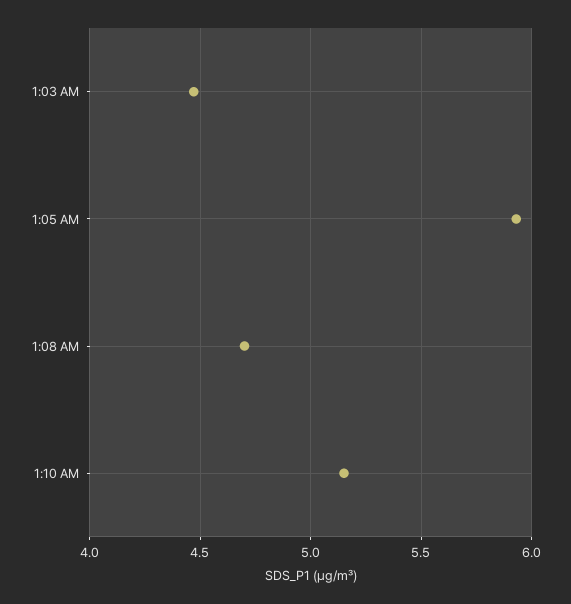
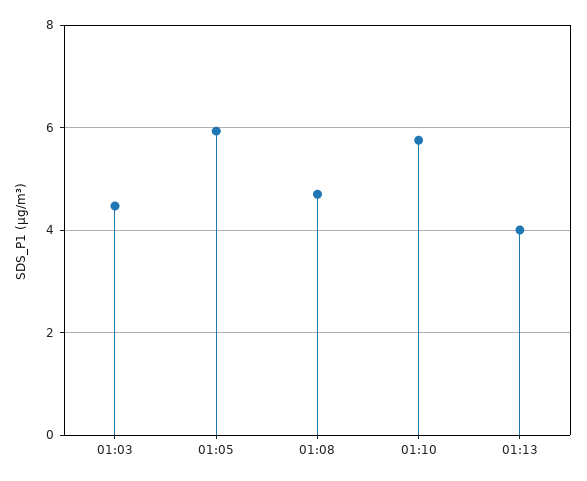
1:10 AM: 5.15 -> 5.8
01:13: none -> 4

